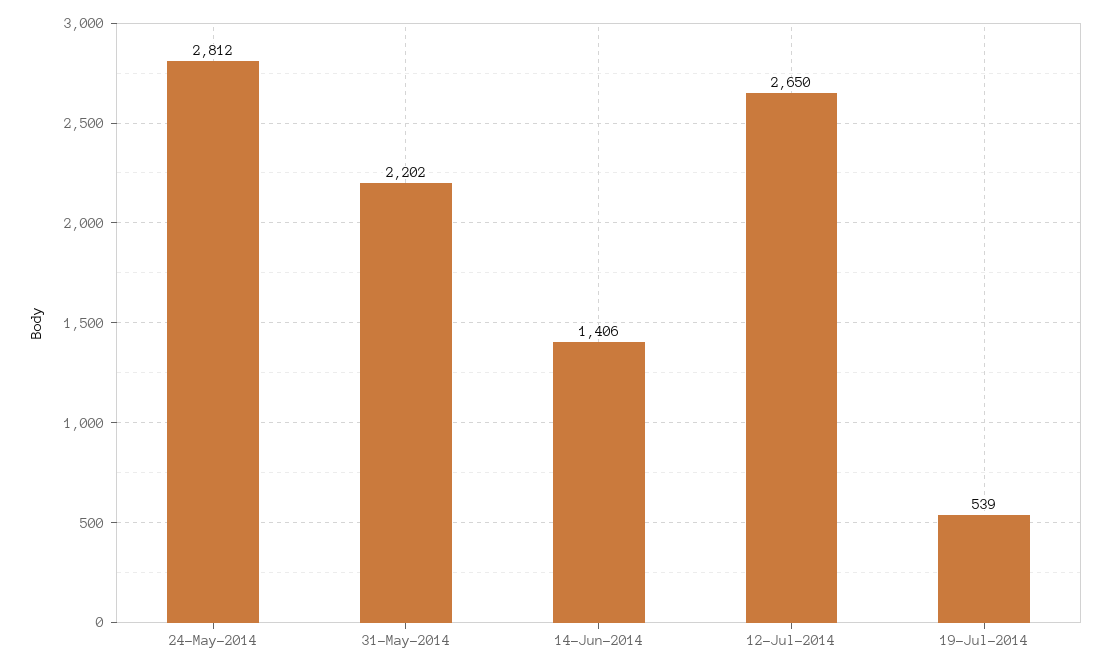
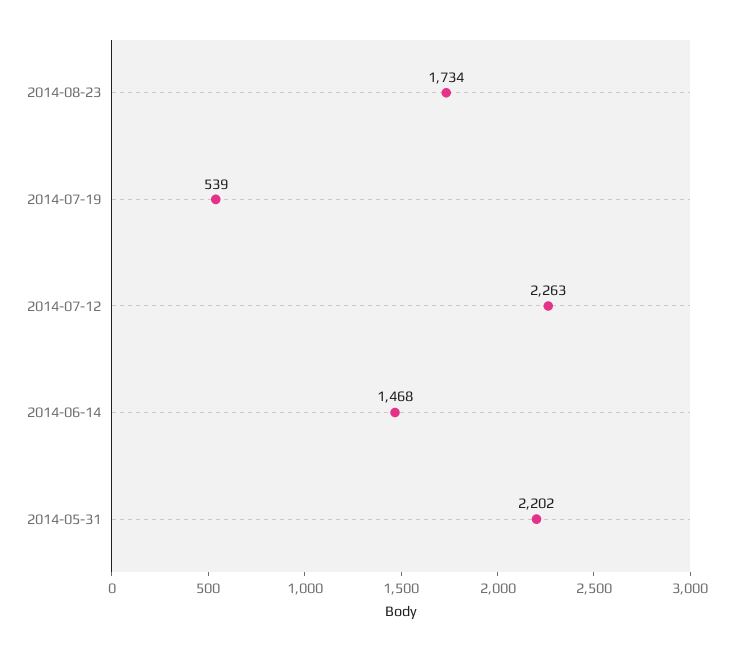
24-May-2014: 2812 -> none
14-Jun-2014: 1406 -> 1468
12-Jul-2014: 2650 -> 2263
2014-08-23: none -> 1734

